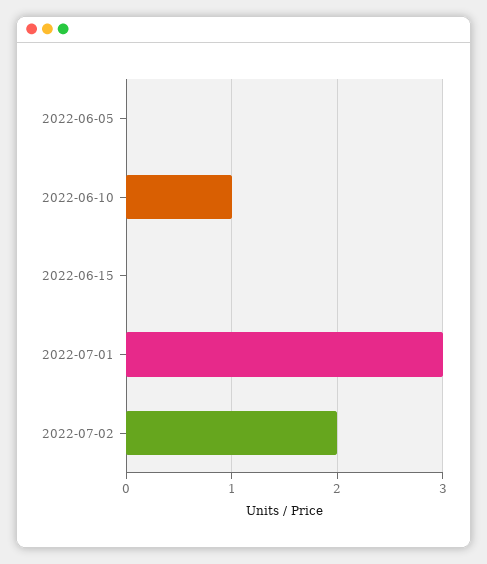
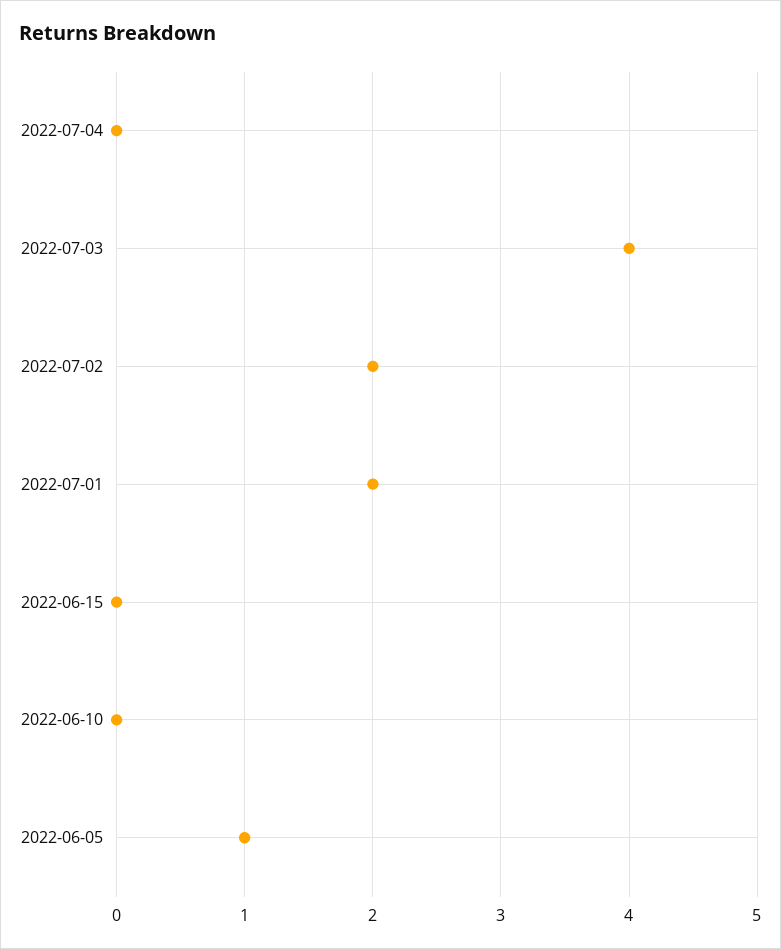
2022-06-05: 0 -> 1
2022-06-10: 1 -> 0
2022-07-01: 3 -> 2
2022-07-04: none -> 0
2022-07-03: none -> 4

